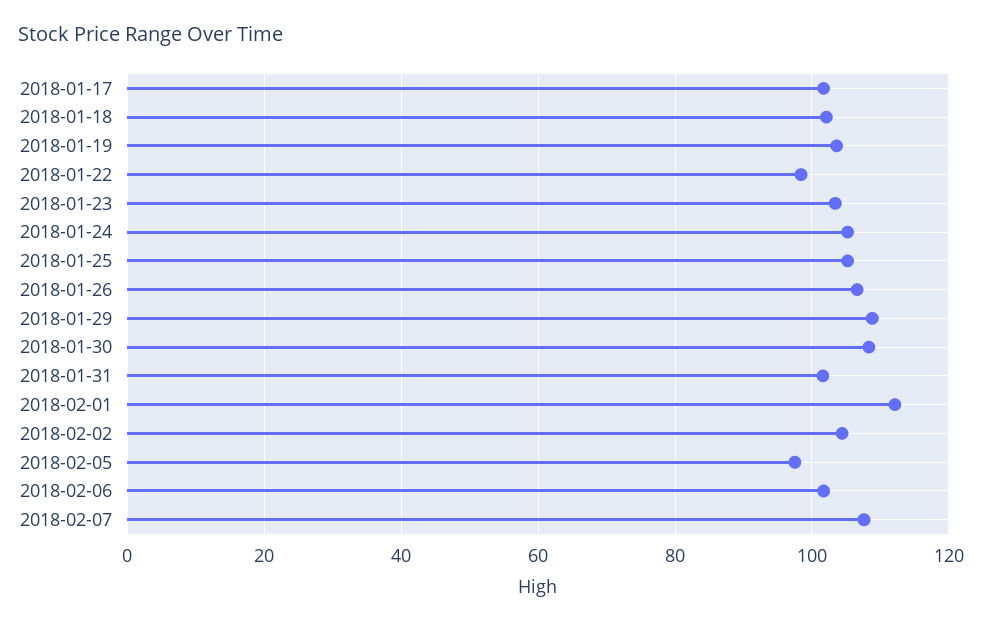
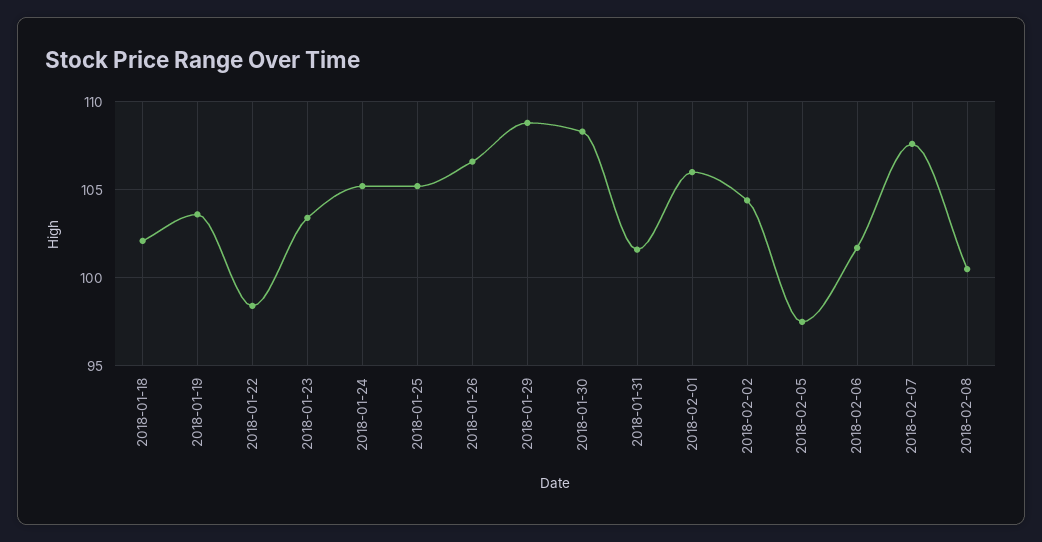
2018-01-17: 102 -> none
2018-02-01: 112 -> 106
2018-02-08: none -> 100.5

